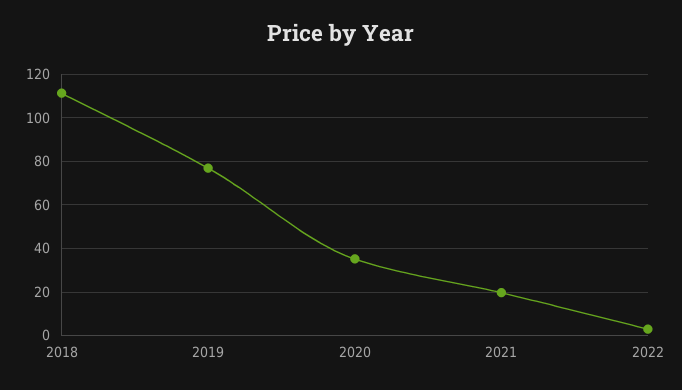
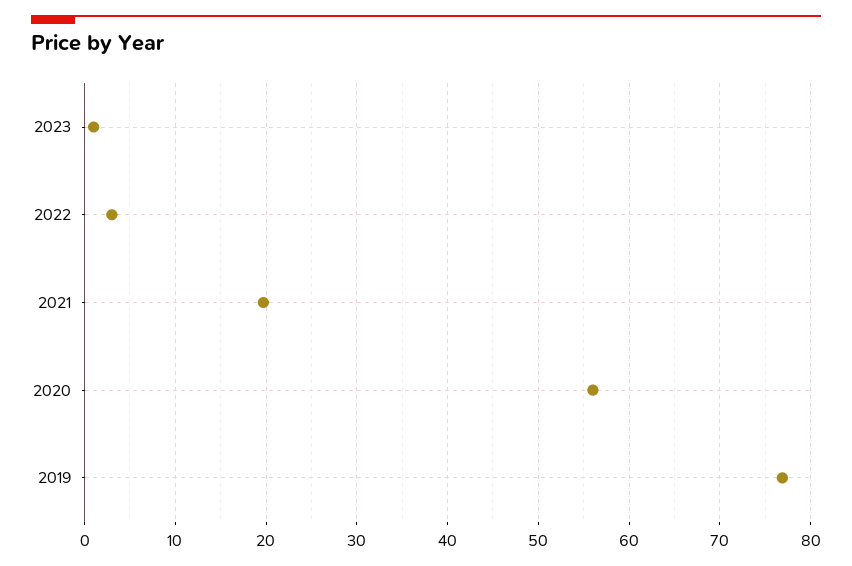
2018: 110 -> none
2020: 35 -> 56
2023: none -> 1

